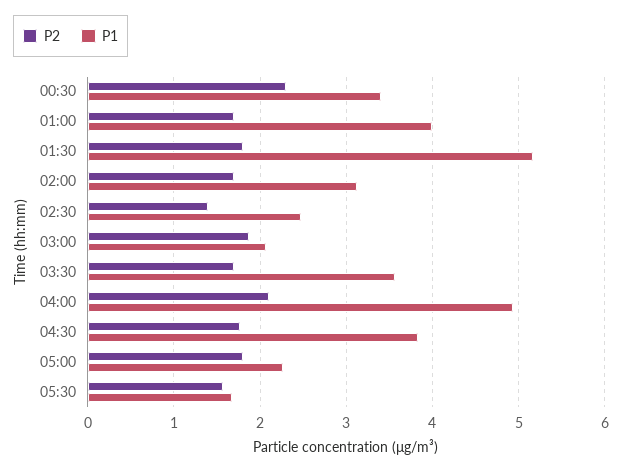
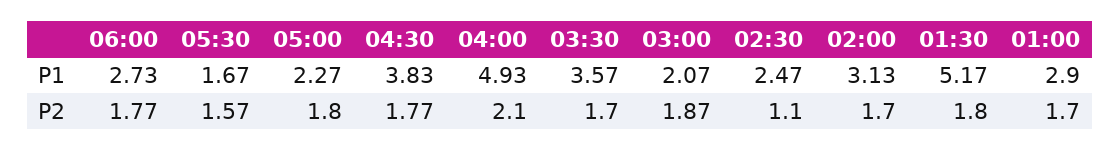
P2, 00:30: 2.3 -> none
P1, 00:30: 3.4 -> none
P1, 01:00: 4 -> 2.9
P2, 02:30: 1.4 -> 1.1
P1, 06:00: none -> 2.73
P2, 06:00: none -> 1.77

